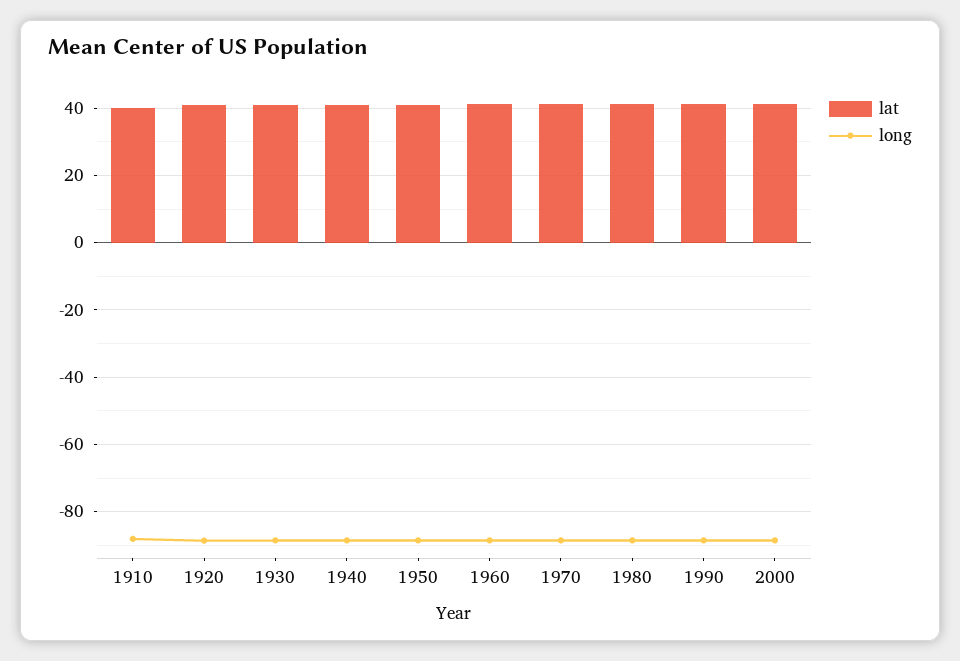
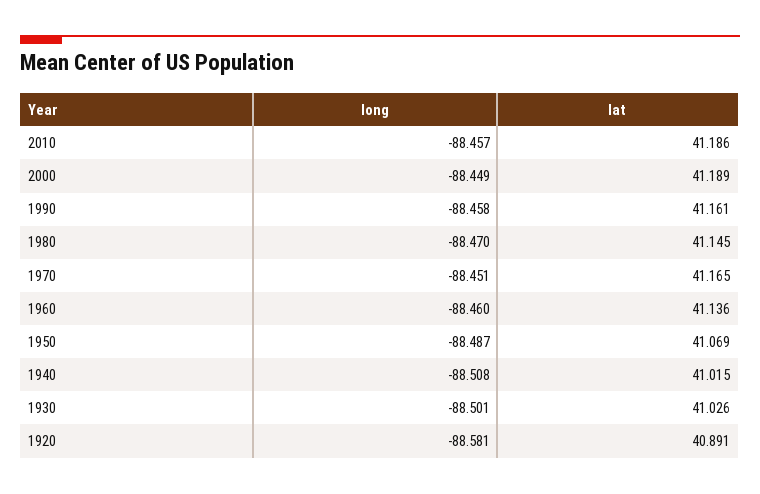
lat, 1910: 40 -> none
long, 1910: -88 -> none
long, 2010: none -> -88.457
lat, 2010: none -> 41.186

